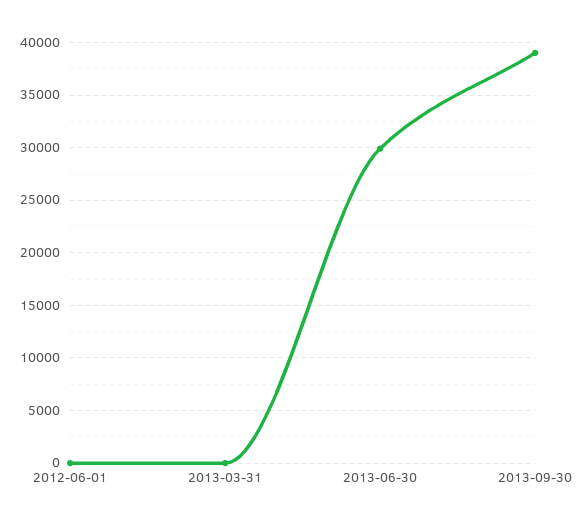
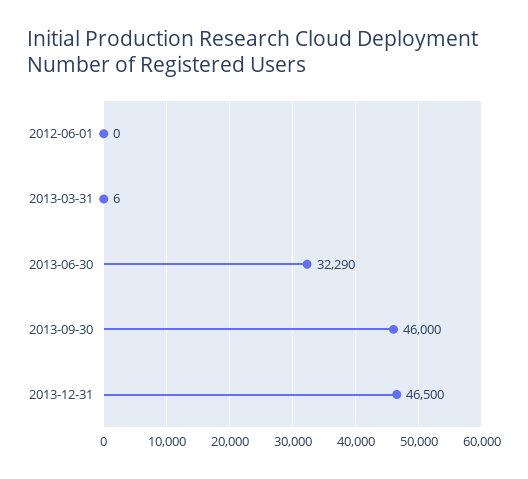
2013-06-30: 30000 -> 32290
2013-09-30: 39000 -> 46000
2013-12-31: none -> 46500

